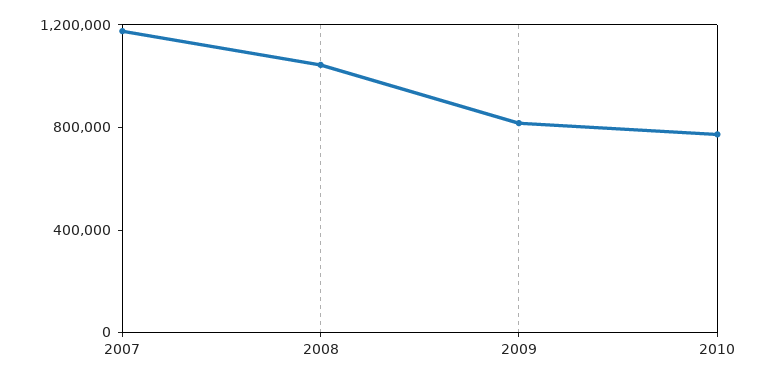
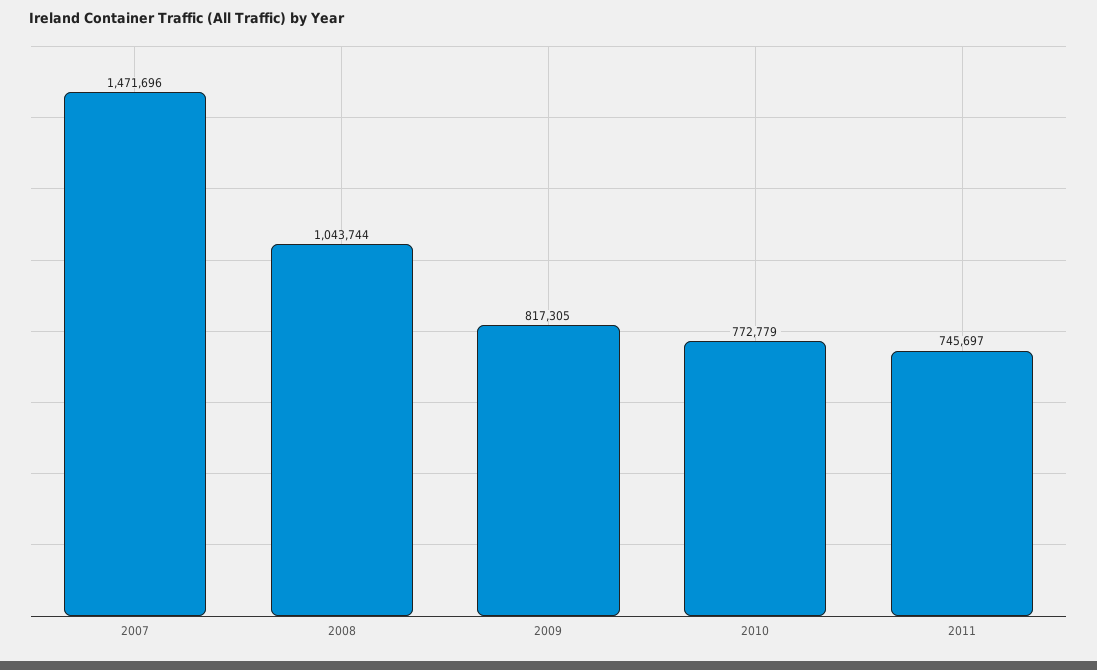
2007: 1200000 -> 1471696
2011: none -> 745697

